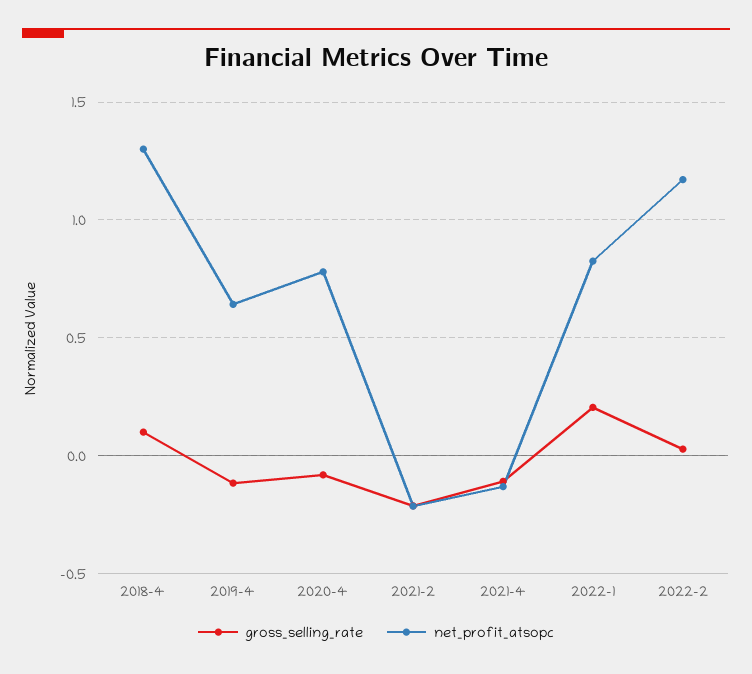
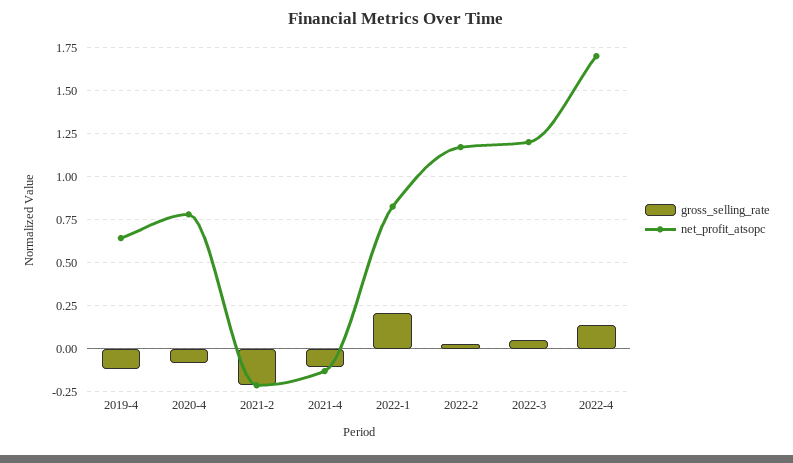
gross_selling_rate, 2018-4: 0.1 -> none
net_profit_atsopc, 2018-4: 1.3 -> none
gross_selling_rate, 2022-3: none -> 0.05
net_profit_atsopc, 2022-3: none -> 1.2
gross_selling_rate, 2022-4: none -> 0.15
net_profit_atsopc, 2022-4: none -> 1.7

